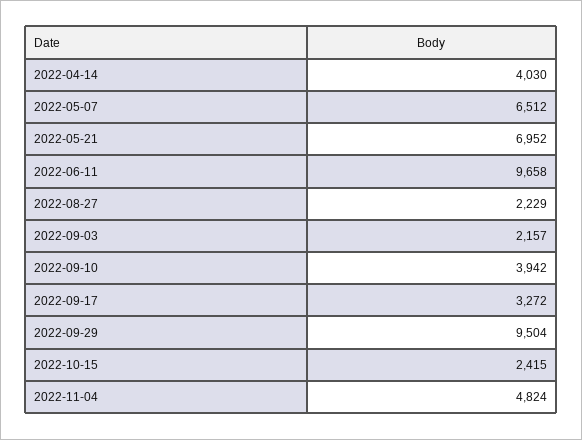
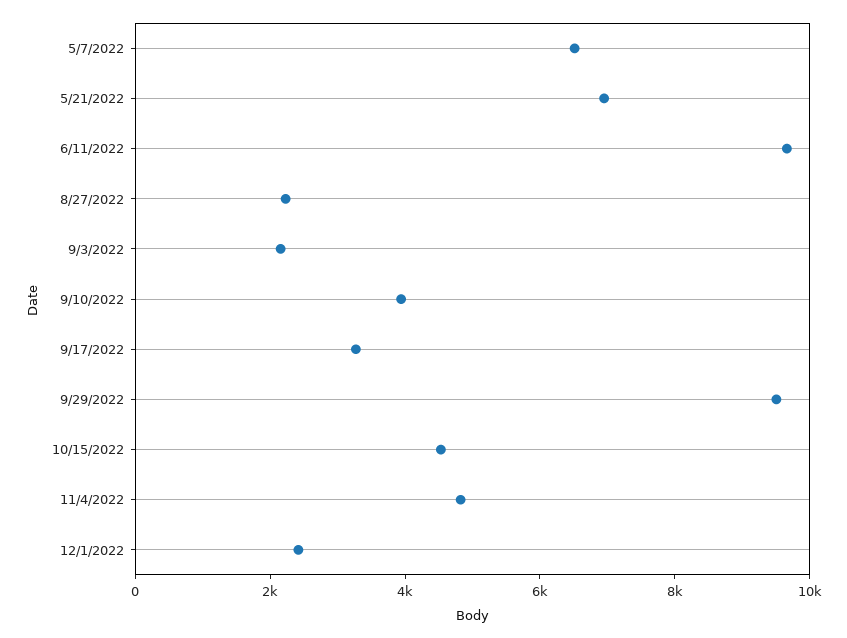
2022-04-14: 4030 -> none
2022-10-15: 2415 -> 4500
12/1/2022: none -> 2500

